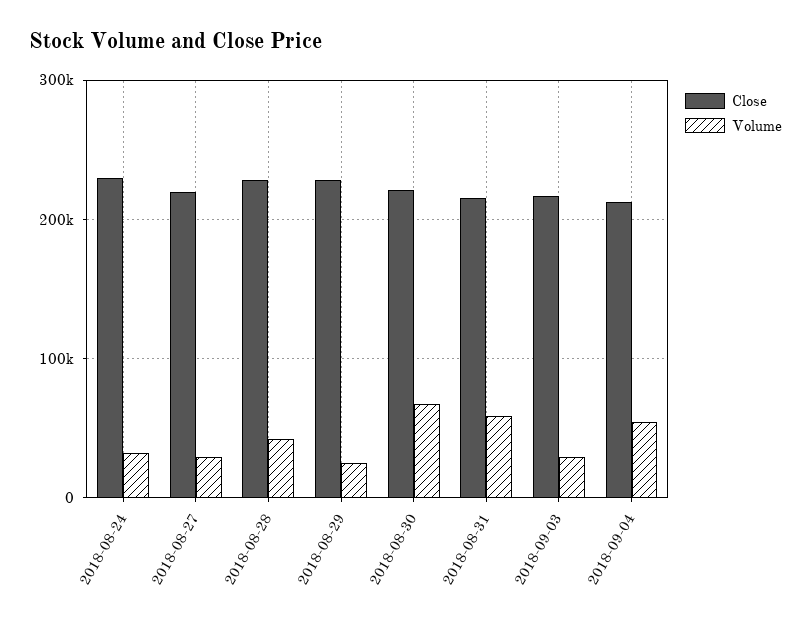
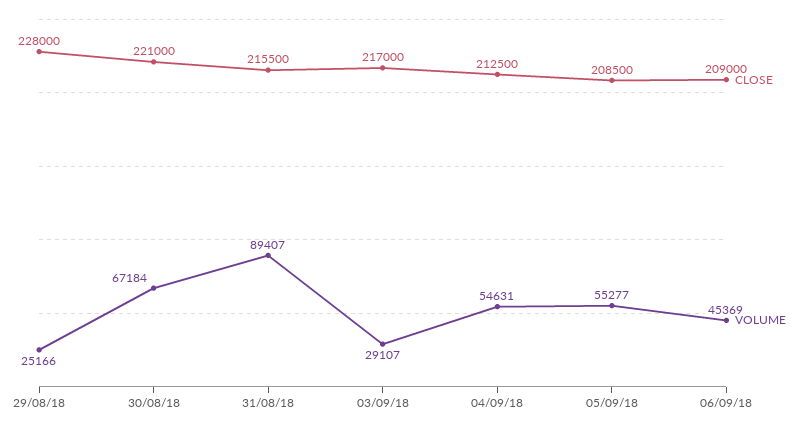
Close, 2018-08-24: 230000 -> none
Volume, 2018-08-24: 30000 -> none
Close, 2018-08-27: 220000 -> none
Volume, 2018-08-27: 30000 -> none
Close, 2018-08-28: 230000 -> none
Volume, 2018-08-28: 40000 -> none
Volume, 2018-08-31: 60000 -> 89407
Close, 05/09/18: none -> 208500
Volume, 05/09/18: none -> 55277
Close, 06/09/18: none -> 209000
Volume, 06/09/18: none -> 45369

